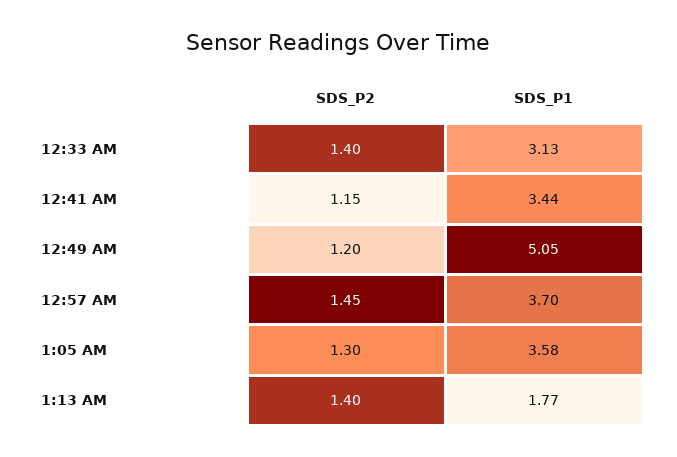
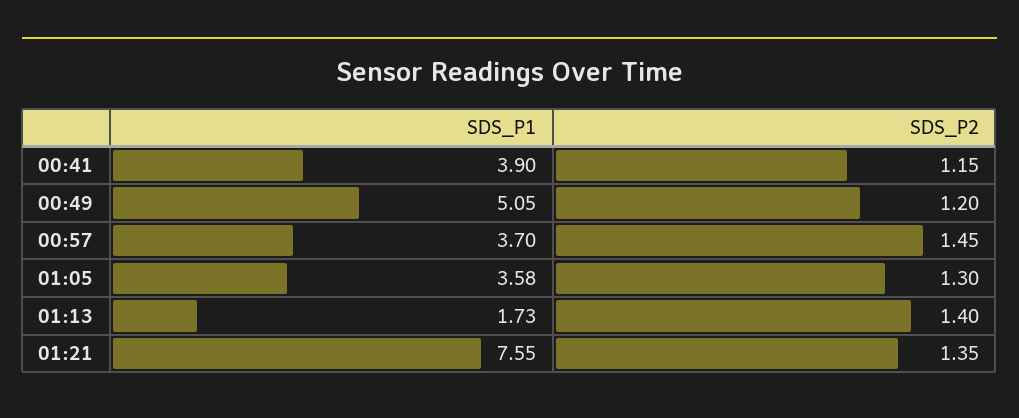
SDS_P2, 12:33 AM: 1.4 -> none
SDS_P1, 12:33 AM: 3.13 -> none
SDS_P1, 12:41 AM: 3.44 -> 3.9
SDS_P1, 1:13 AM: 1.77 -> 1.73
SDS_P1, 01:21: none -> 7.55
SDS_P2, 01:21: none -> 1.35

